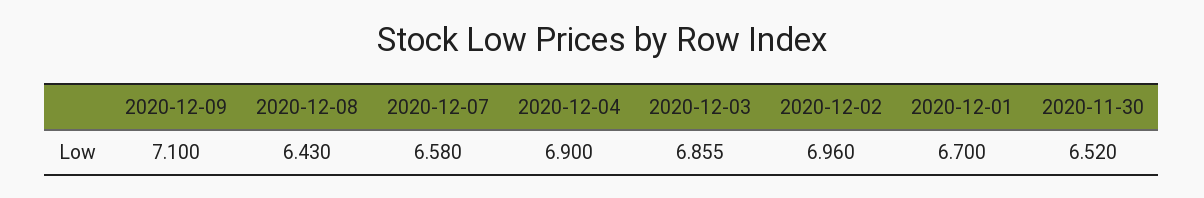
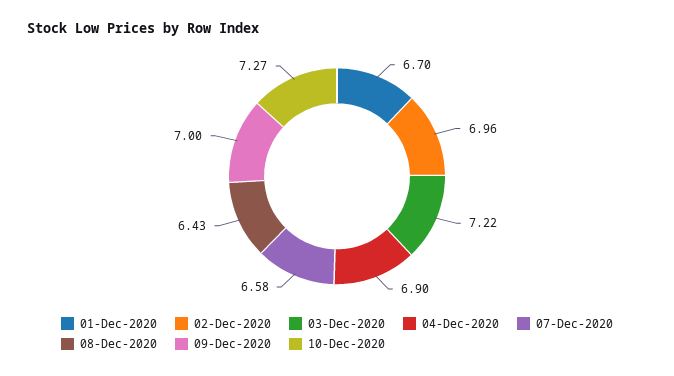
2020-12-09: 7.1 -> 7
2020-12-03: 6.855 -> 7.22
2020-11-30: 6.52 -> none
10-Dec-2020: none -> 7.27

